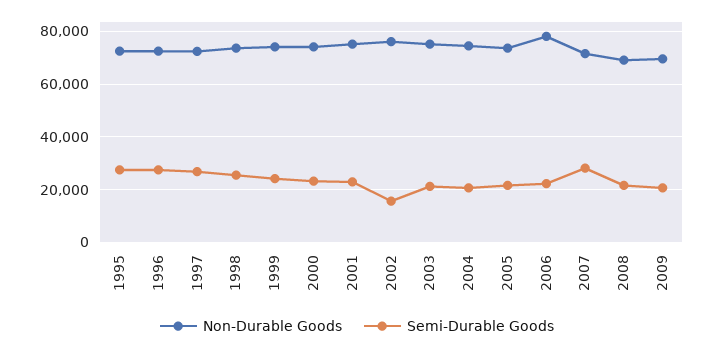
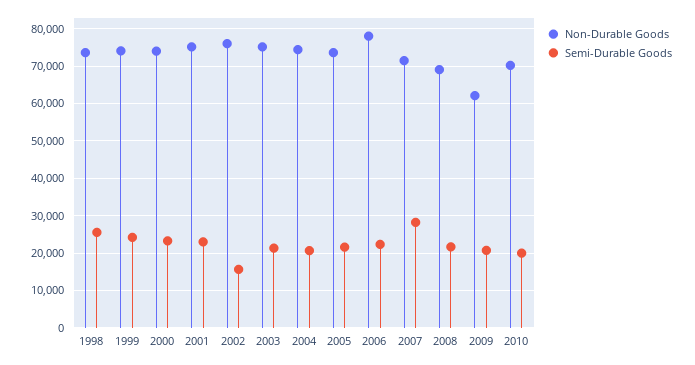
Non-Durable Goods, 1995: 72500 -> none
Semi-Durable Goods, 1995: 27500 -> none
Non-Durable Goods, 1996: 72500 -> none
Semi-Durable Goods, 1996: 27500 -> none
Non-Durable Goods, 1997: 72500 -> none
Semi-Durable Goods, 1997: 27500 -> none
Non-Durable Goods, 2009: 70000 -> 62000
Non-Durable Goods, 2010: none -> 70000
Semi-Durable Goods, 2010: none -> 20000

